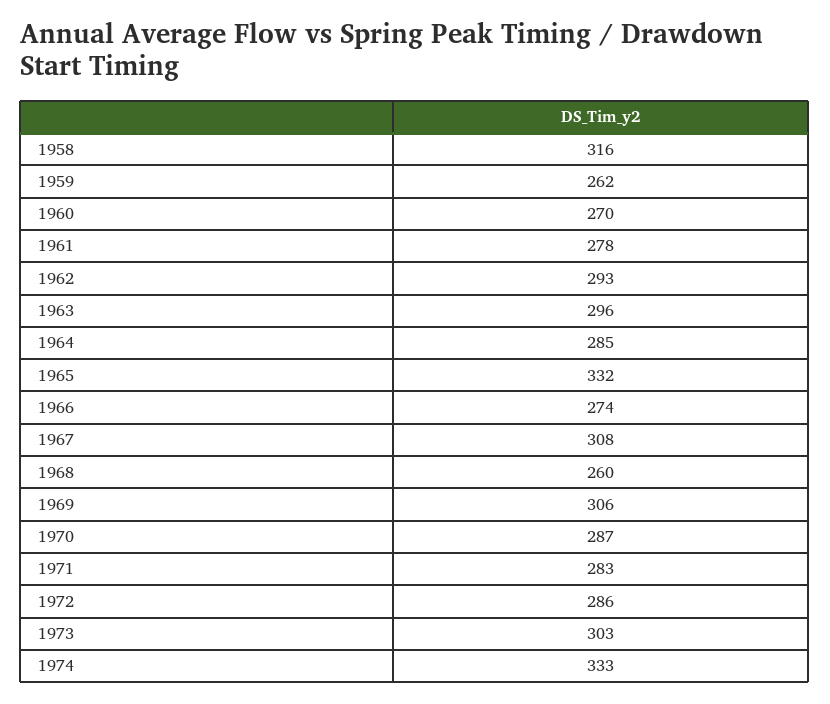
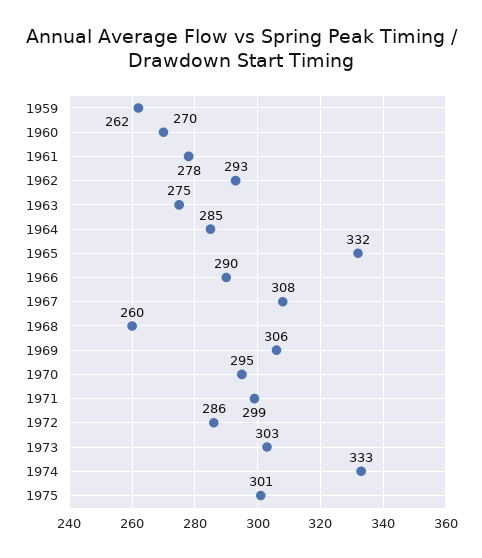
1958: 316 -> none
1963: 296 -> 275
1966: 274 -> 290
1970: 287 -> 295
1971: 283 -> 299
1975: none -> 301

